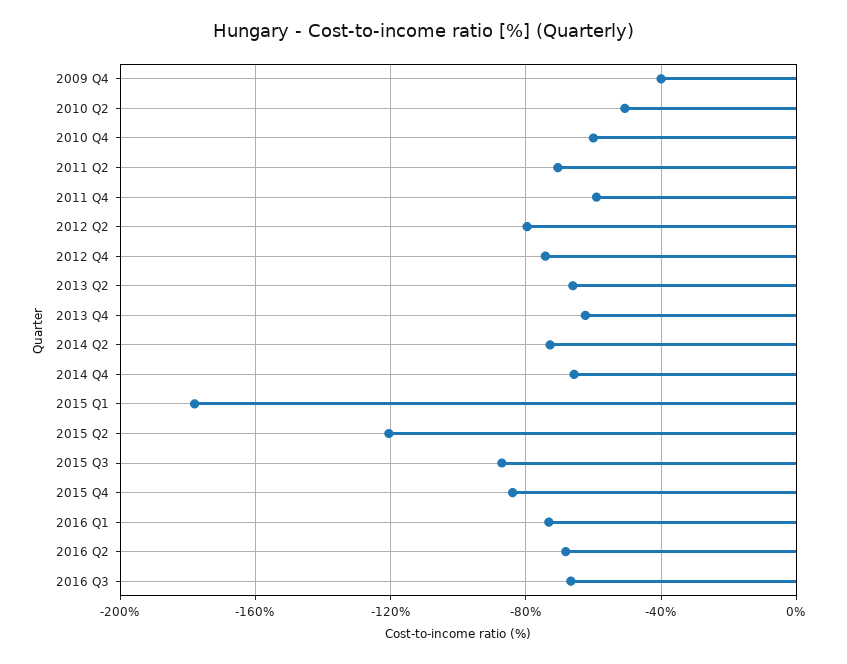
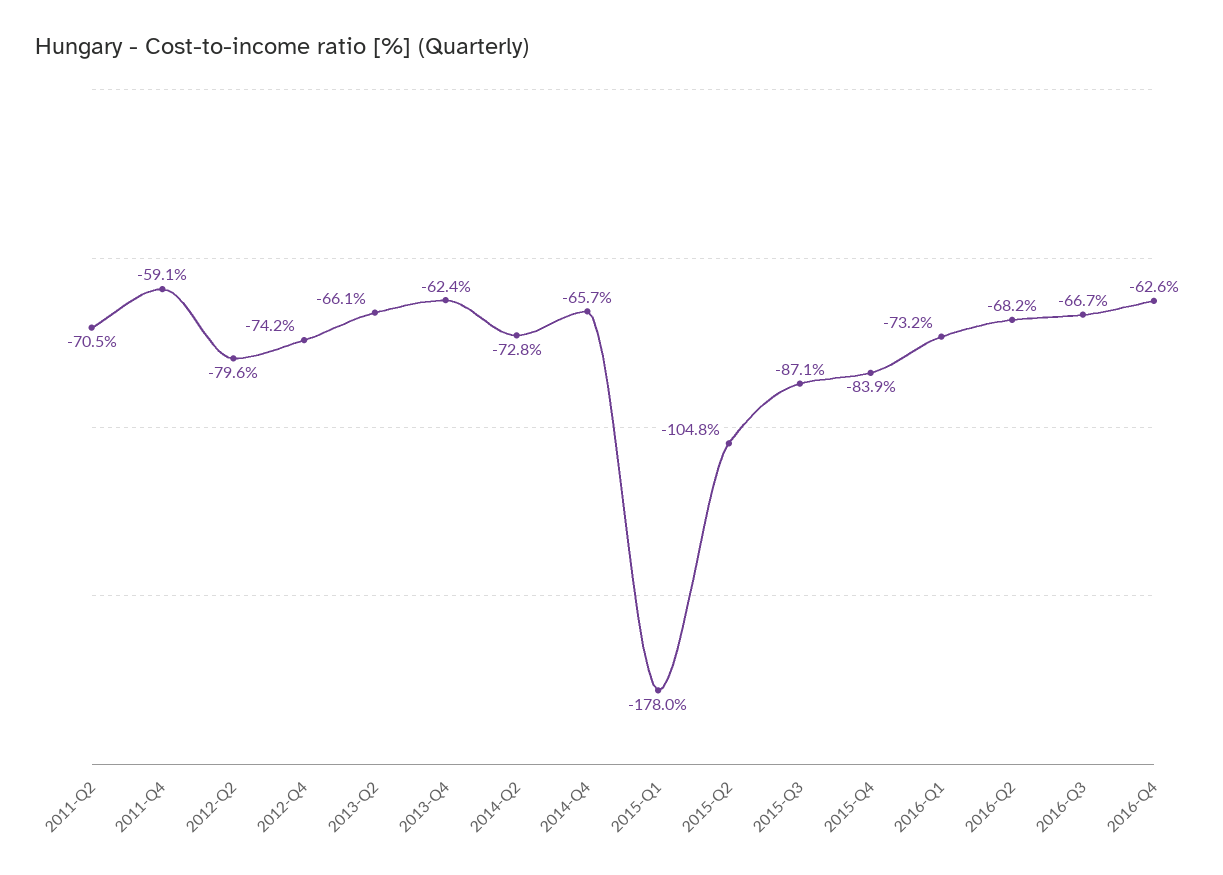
2009 Q4: -40 -> none
2010 Q2: -50 -> none
2010 Q4: -60 -> none
2015 Q2: -120 -> -104.8
2016-Q4: none -> -62.6

